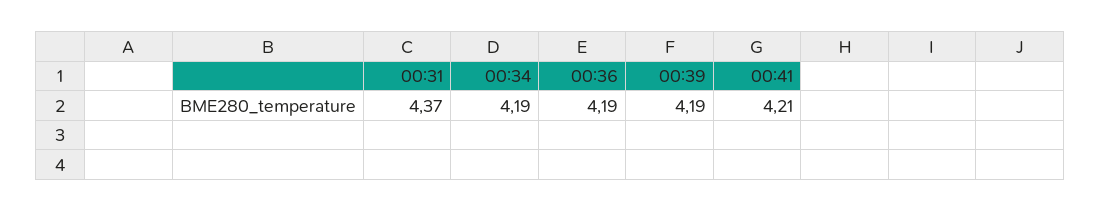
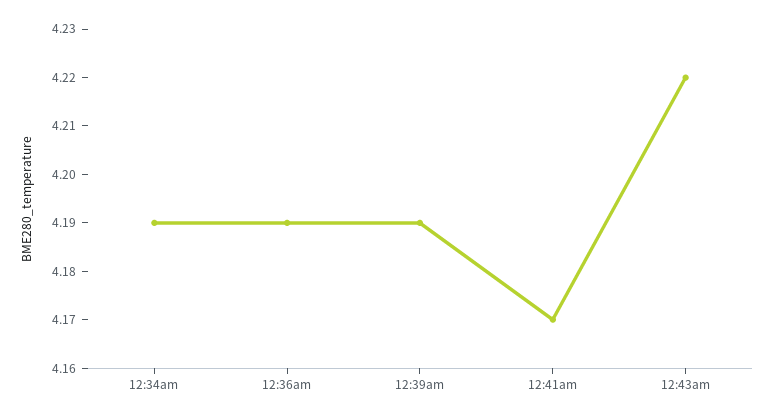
00:31: 4.37 -> none
00:41: 4.21 -> 4.17
12:43am: none -> 4.22

